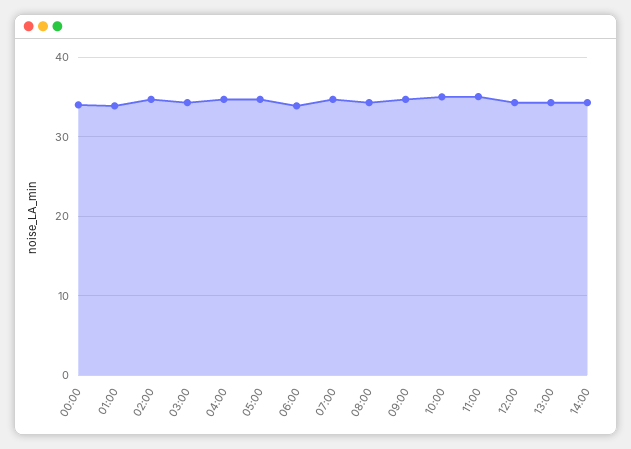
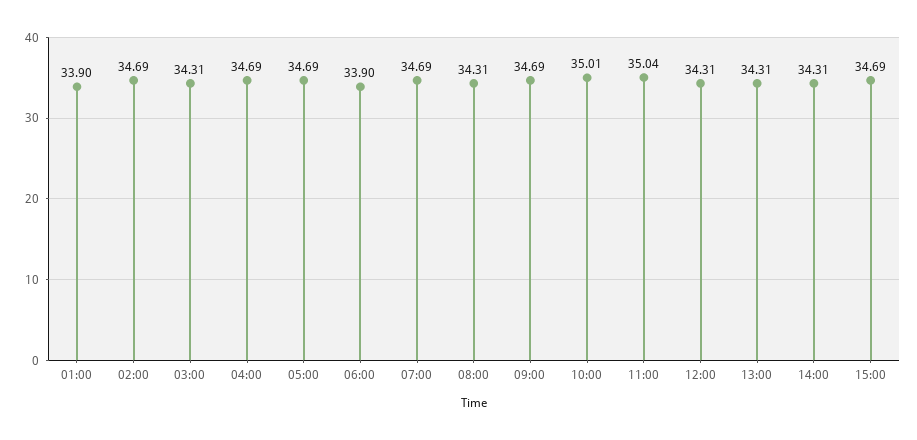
00:00: 34 -> none
15:00: none -> 34.69

